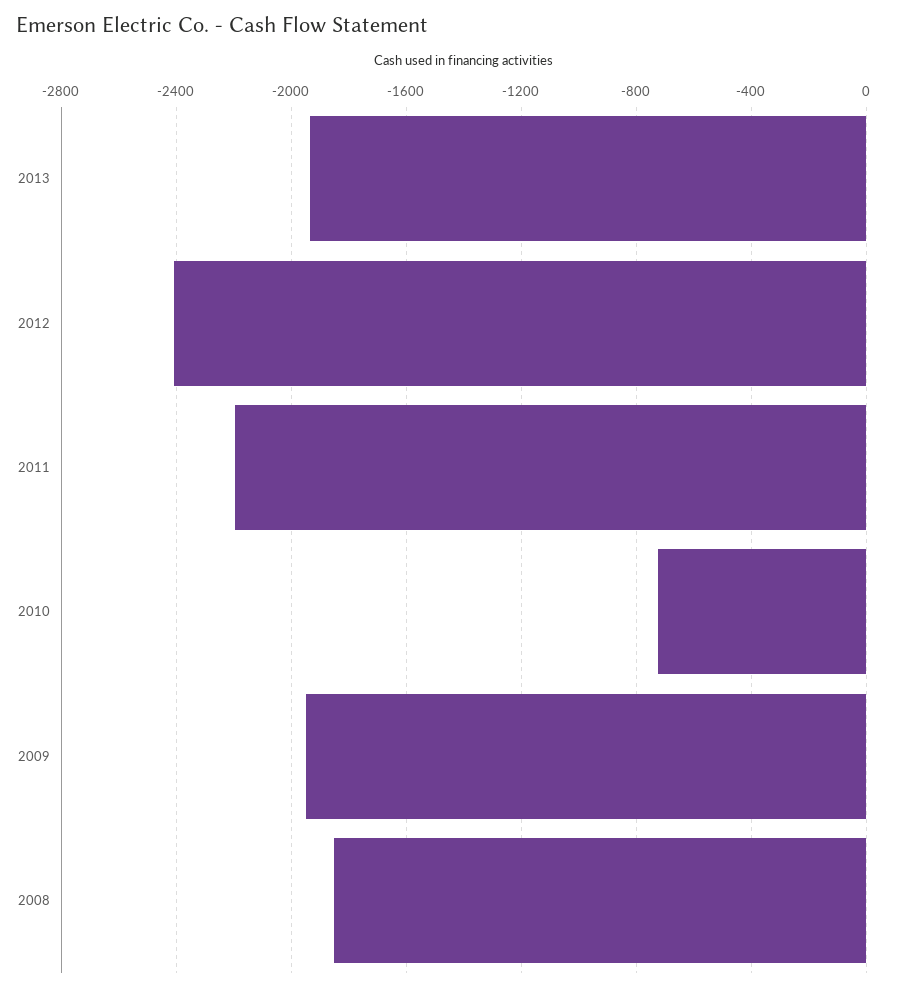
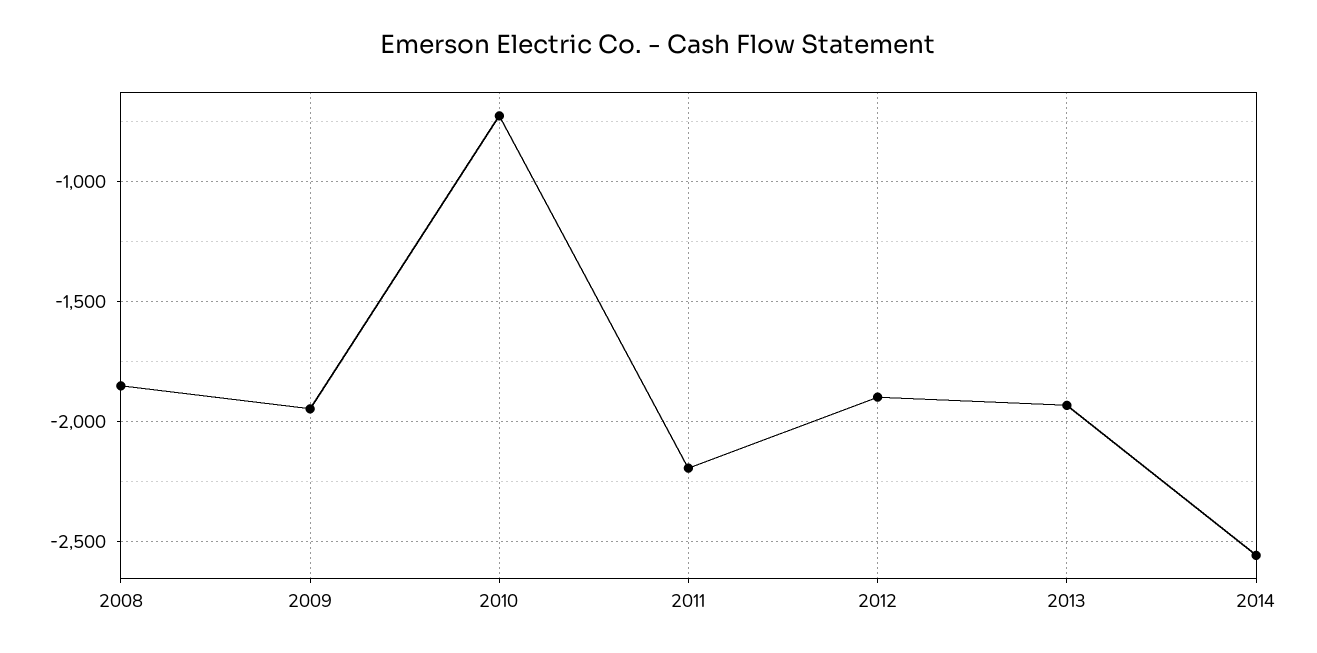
2012: -2400 -> -1900
2014: none -> -2550

